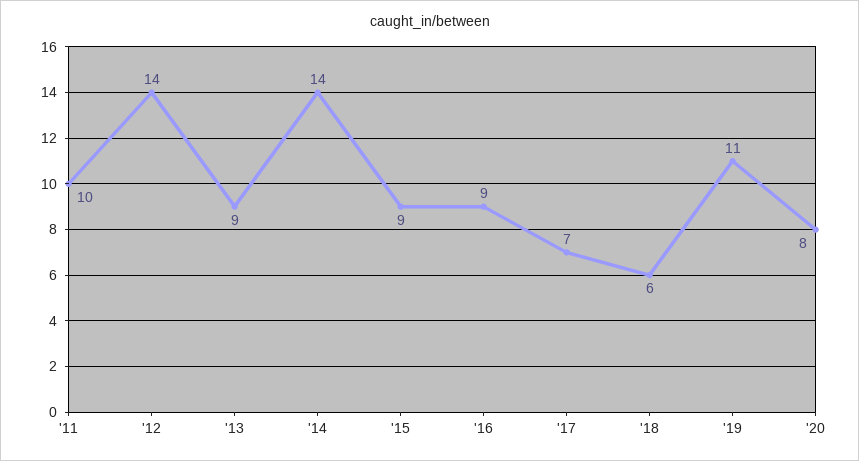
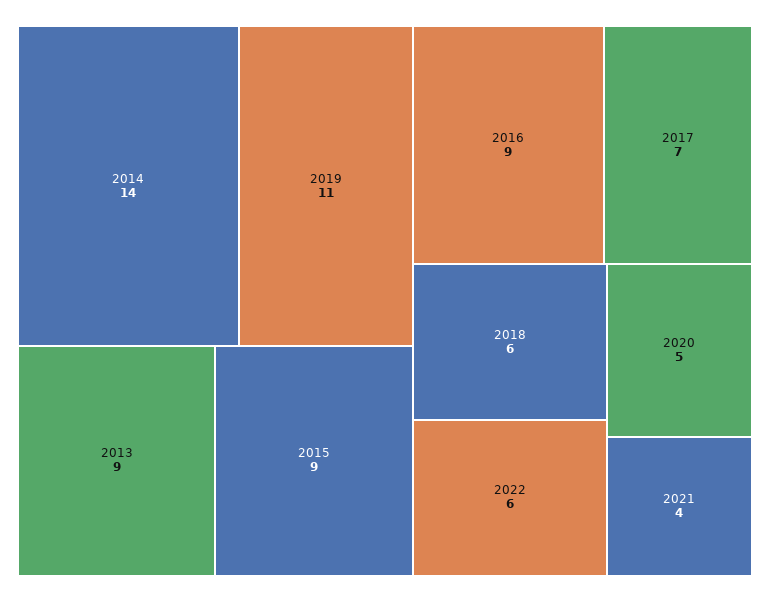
'11: 10 -> none
'12: 14 -> none
'20: 8 -> 5
2022: none -> 6
2021: none -> 4

